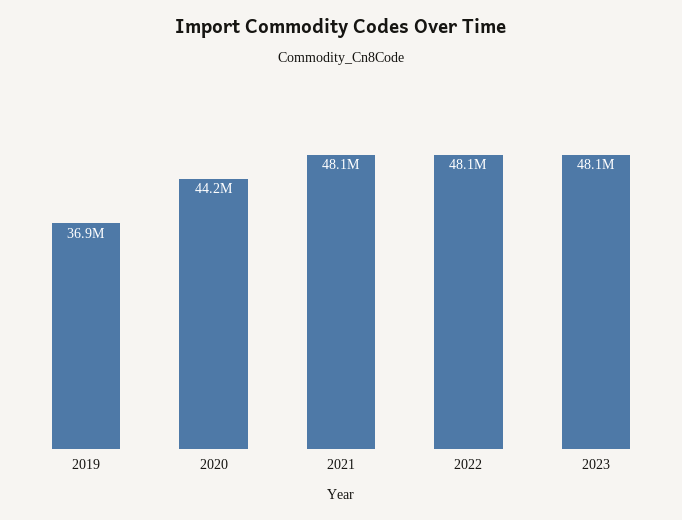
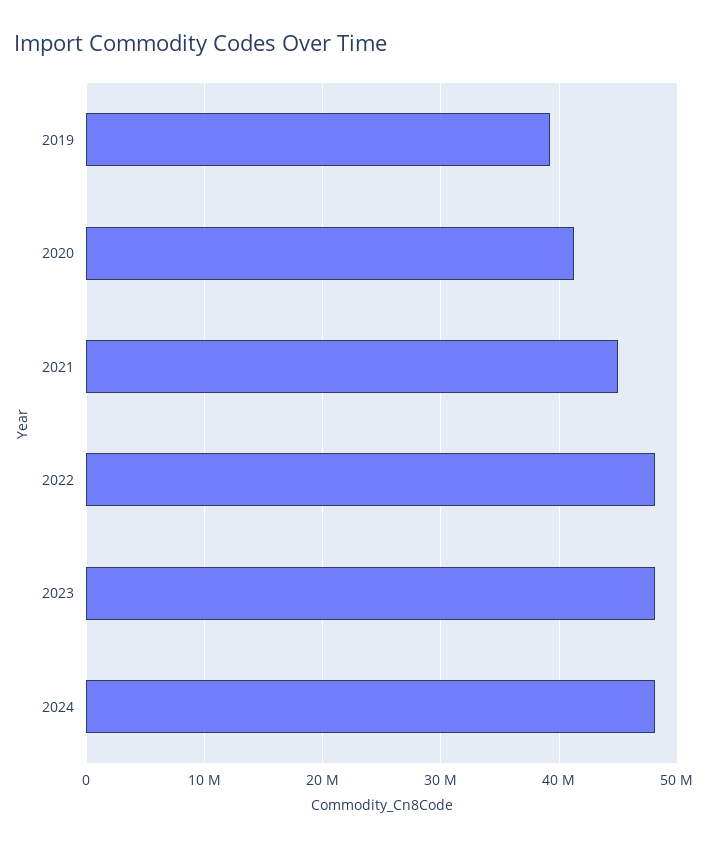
2019: 36900000 -> 39000000
2020: 44200000 -> 41000000
2021: 48100000 -> 45000000
2024: none -> 48000000

